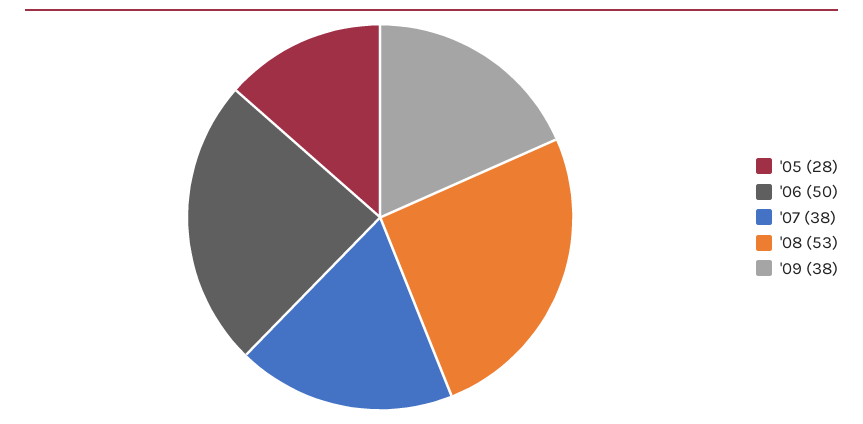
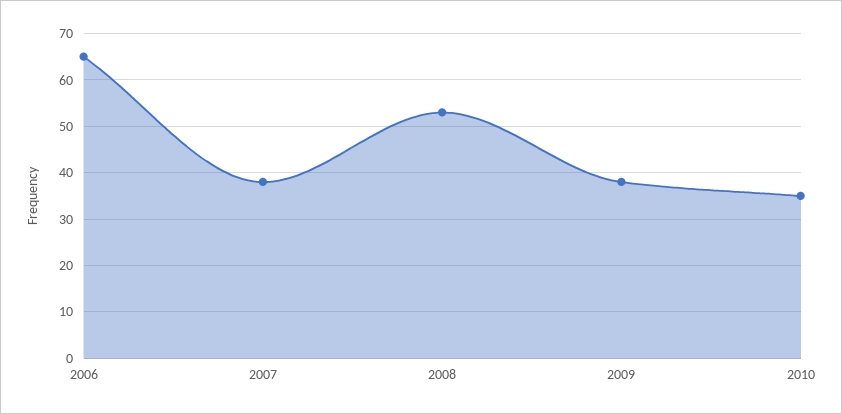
'05: 28 -> none
'06: 50 -> 65
2010: none -> 35

